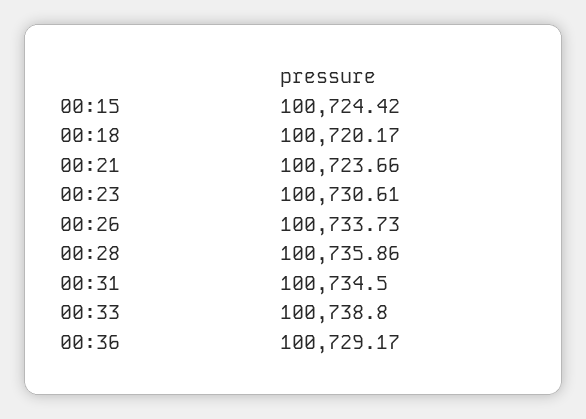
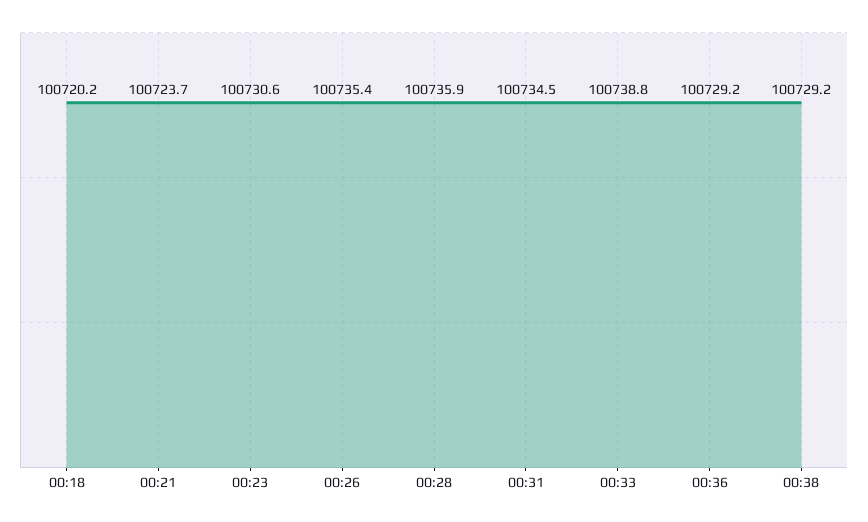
00:15: 100724.42 -> none
00:26: 100733.73 -> 100735.4
00:38: none -> 100729.2

